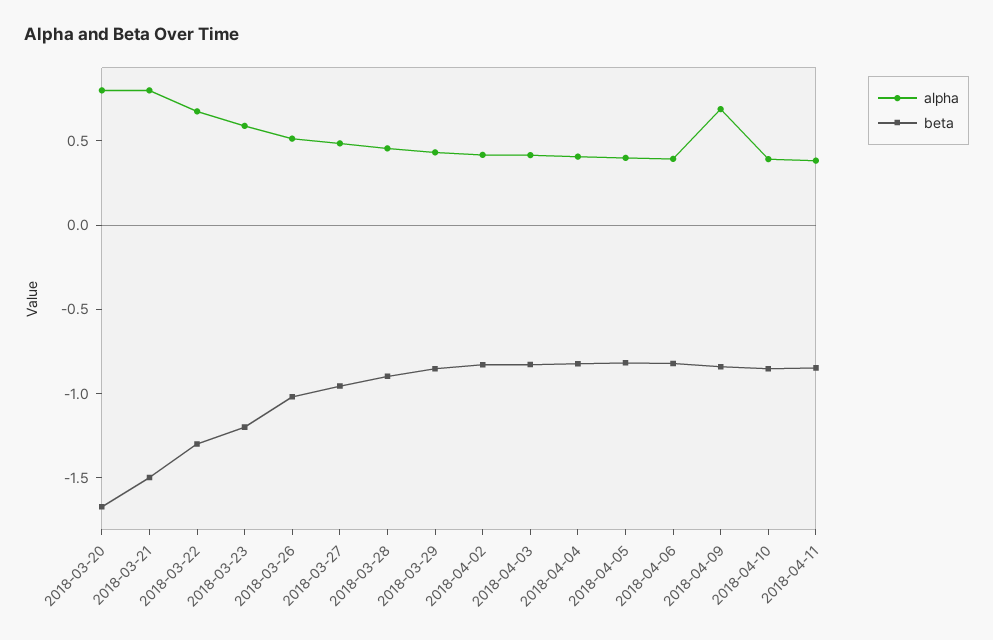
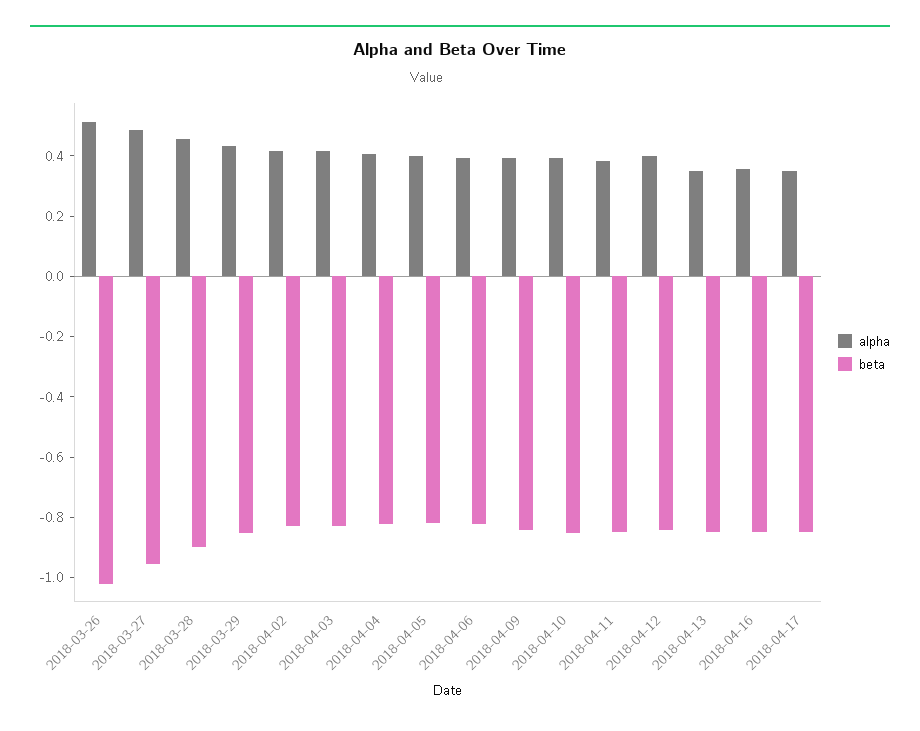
alpha, 2018-03-20: 0.8 -> none
beta, 2018-03-20: -1.7 -> none
alpha, 2018-03-21: 0.8 -> none
beta, 2018-03-21: -1.5 -> none
alpha, 2018-03-22: 0.7 -> none
beta, 2018-03-22: -1.3 -> none
alpha, 2018-03-23: 0.6 -> none
beta, 2018-03-23: -1.2 -> none
alpha, 2018-04-09: 0.7 -> 0.4
alpha, 2018-04-12: none -> 0.4
beta, 2018-04-12: none -> -0.85
alpha, 2018-04-13: none -> 0.35
beta, 2018-04-13: none -> -0.85
alpha, 2018-04-16: none -> 0.35
beta, 2018-04-16: none -> -0.85
alpha, 2018-04-17: none -> 0.35
beta, 2018-04-17: none -> -0.85

